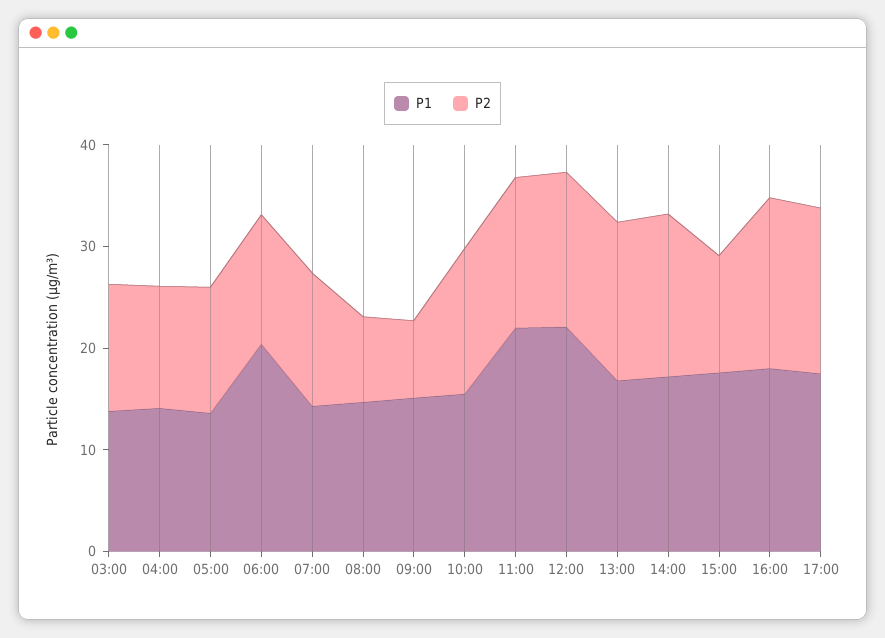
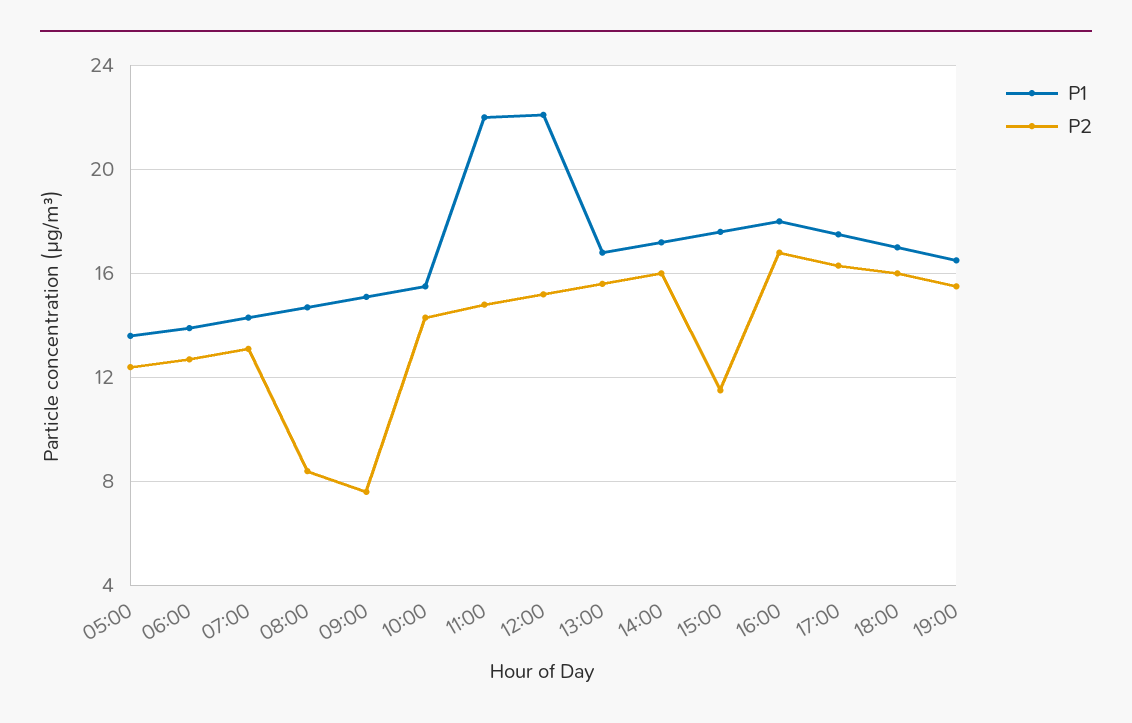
P1, 03:00: 14 -> none
P2, 03:00: 12 -> none
P1, 04:00: 14 -> none
P2, 04:00: 12 -> none
P1, 06:00: 20 -> 14
P1, 18:00: none -> 17
P2, 18:00: none -> 16
P1, 19:00: none -> 16.5
P2, 19:00: none -> 15.5

